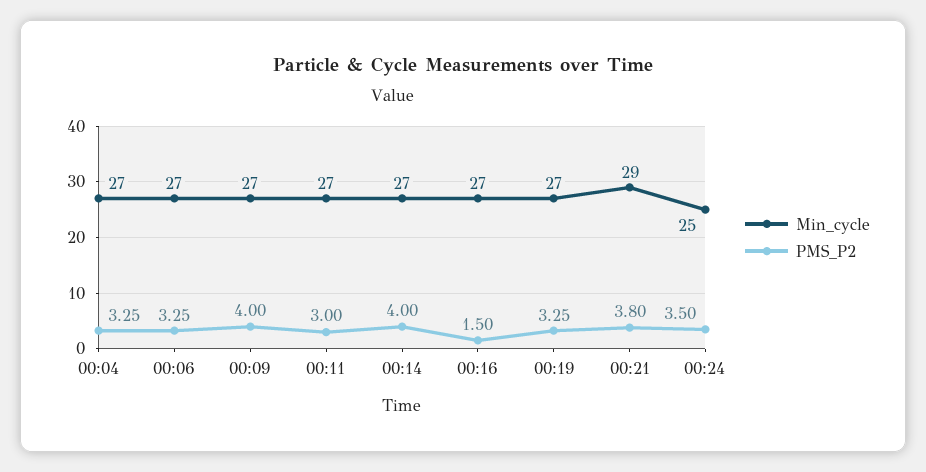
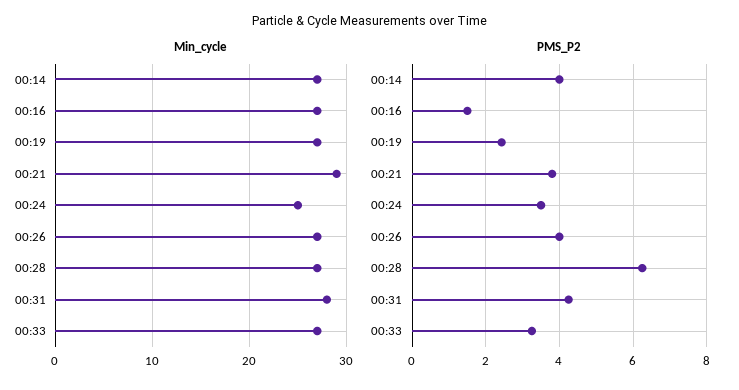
Min_cycle, 00:04: 27 -> none
PMS_P2, 00:04: 3.25 -> none
Min_cycle, 00:06: 27 -> none
PMS_P2, 00:06: 3.25 -> none
Min_cycle, 00:09: 27 -> none
PMS_P2, 00:09: 4 -> none
Min_cycle, 00:11: 27 -> none
PMS_P2, 00:11: 3 -> none
PMS_P2, 00:19: 3.25 -> 2.4
Min_cycle, 00:26: none -> 27
Min_cycle, 00:28: none -> 27
Min_cycle, 00:31: none -> 28
Min_cycle, 00:33: none -> 27
PMS_P2, 00:26: none -> 4
PMS_P2, 00:28: none -> 6.2
PMS_P2, 00:31: none -> 4.2
PMS_P2, 00:33: none -> 3.2

